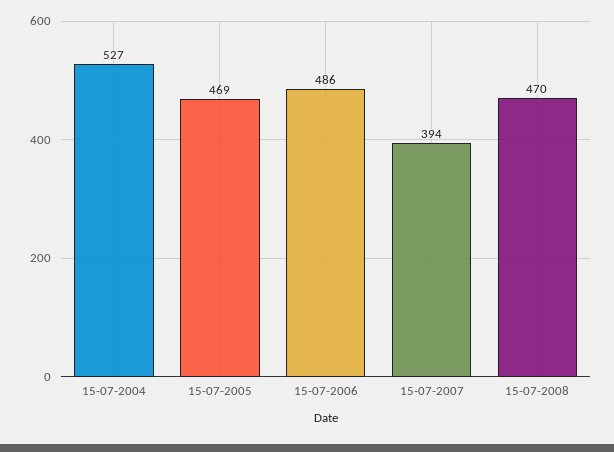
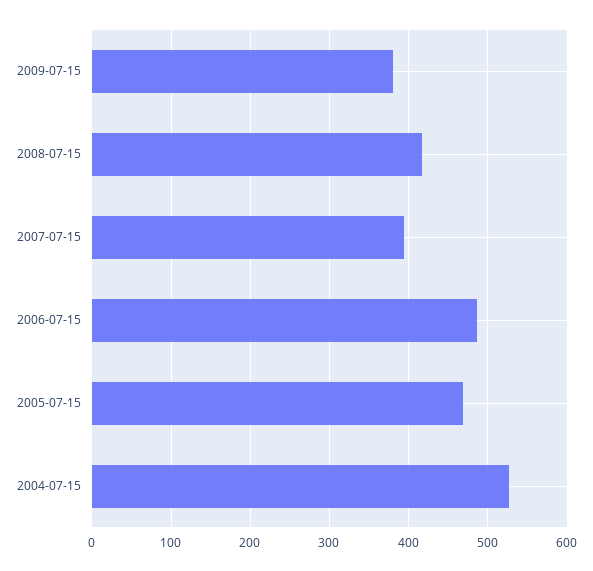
15-07-2008: 470 -> 420
2009-07-15: none -> 380

